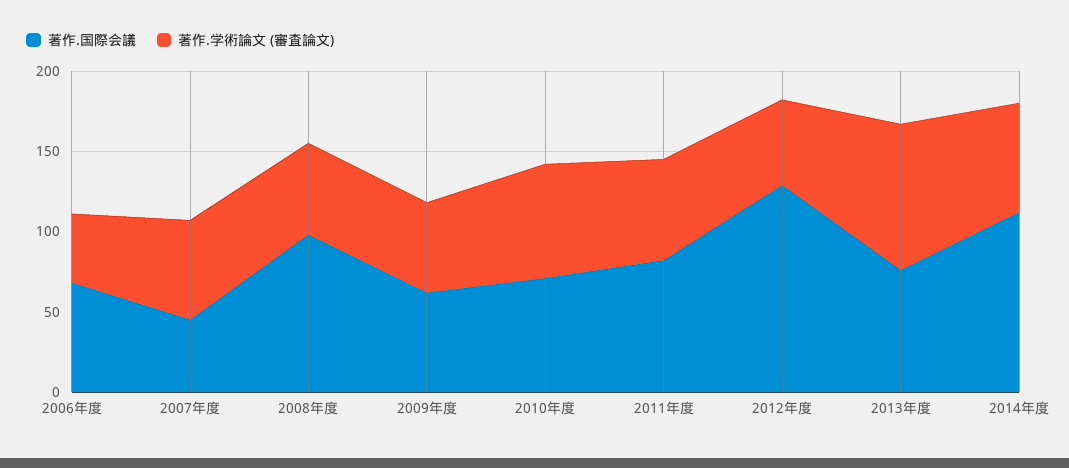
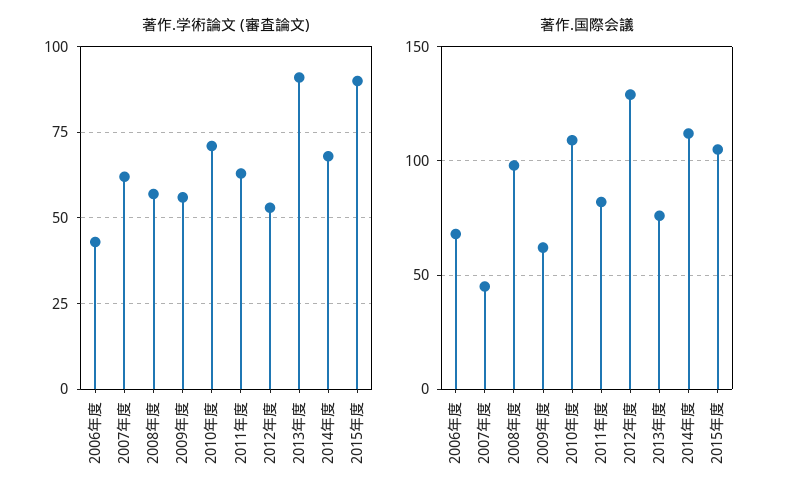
著作.国際会議, 2010年度: 70 -> 110
著作.学術論文 (審査論文), 2015年度: none -> 90
著作.国際会議, 2015年度: none -> 105

